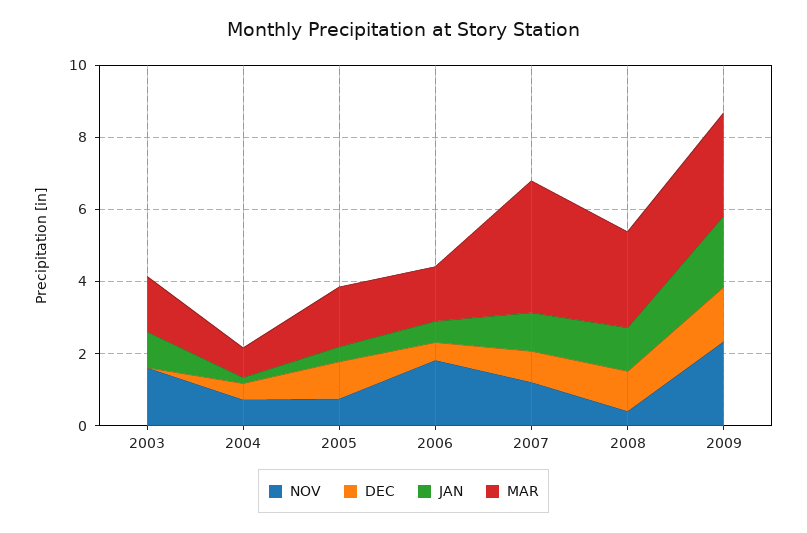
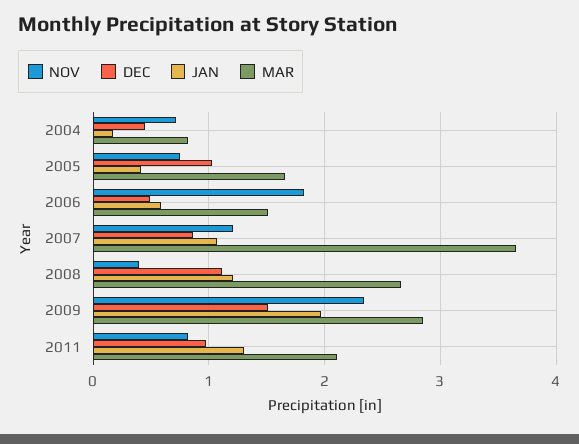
NOV, 2003: 1.5 -> none
DEC, 2003: 0 -> none
JAN, 2003: 1 -> none
MAR, 2003: 1.5 -> none
NOV, 2011: none -> 0.8
DEC, 2011: none -> 1
JAN, 2011: none -> 1.3
MAR, 2011: none -> 2.1

